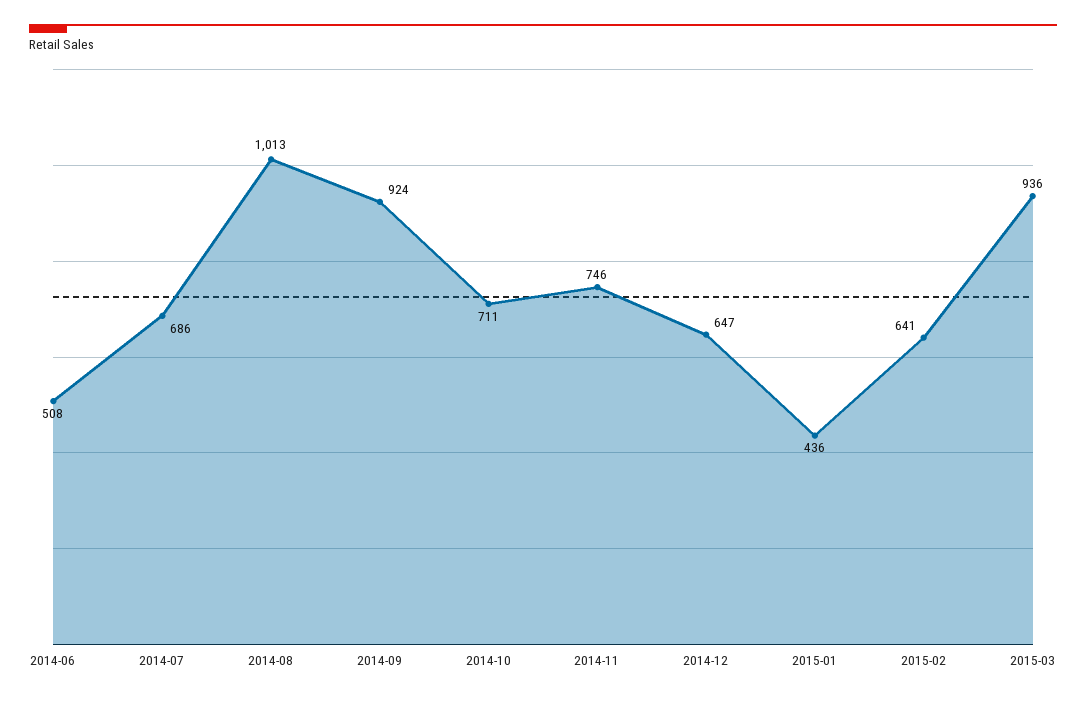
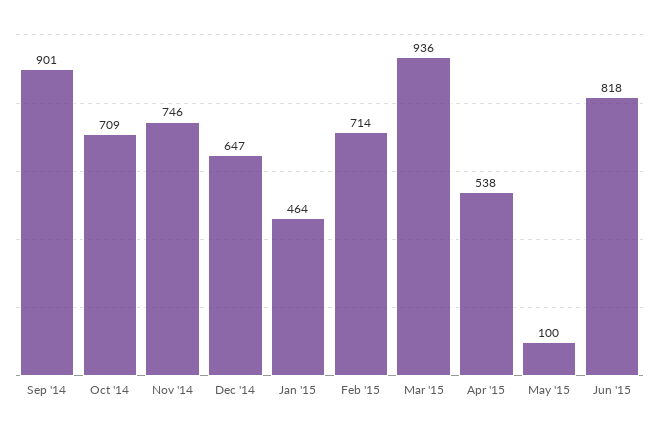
2014-06: 508 -> none
2014-07: 686 -> none
2014-08: 1013 -> none
2014-09: 924 -> 901
2014-10: 711 -> 709
2015-01: 436 -> 464
2015-02: 641 -> 714
Apr '15: none -> 538
May '15: none -> 100
Jun '15: none -> 818

